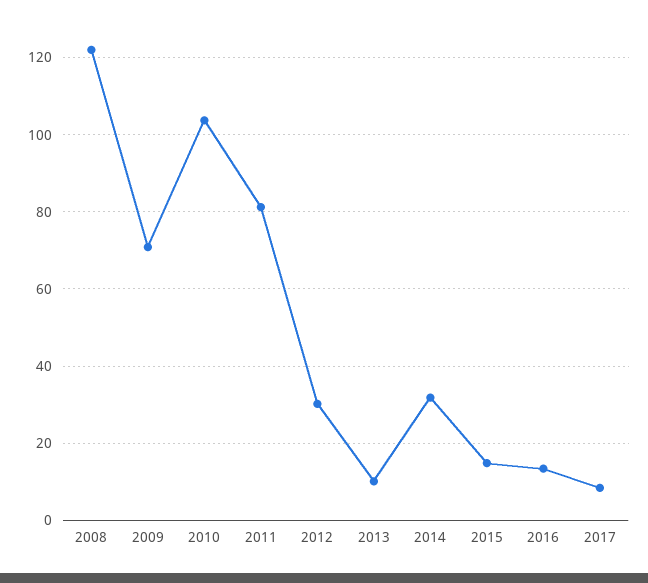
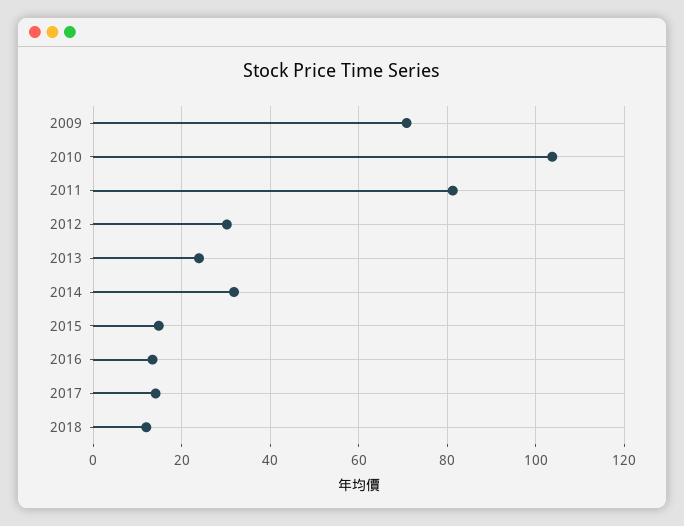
2008: 122 -> none
2013: 10 -> 24
2017: 8 -> 14
2018: none -> 12

